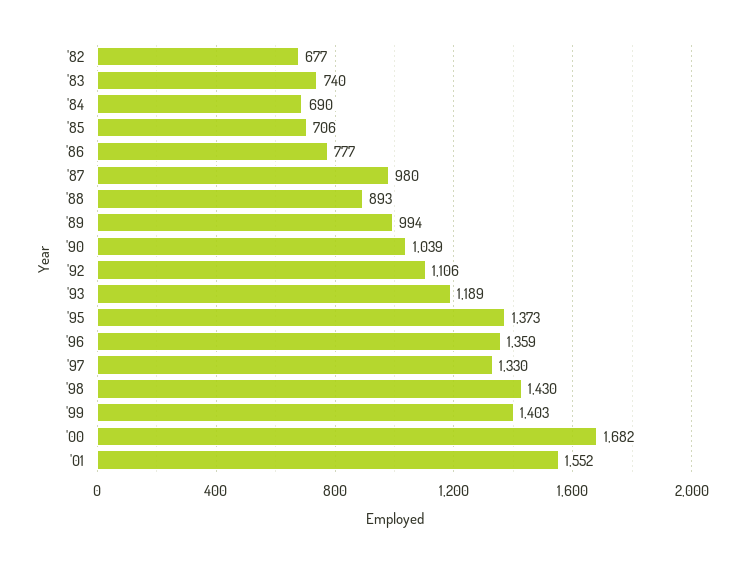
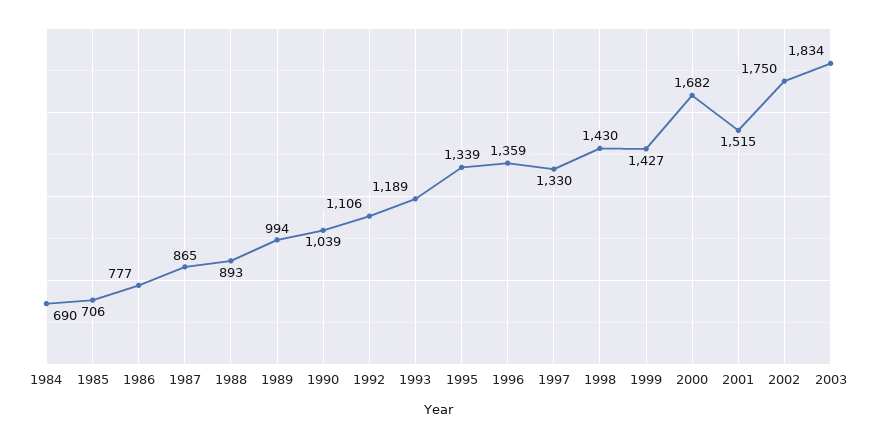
'82: 677 -> none
'83: 740 -> none
'87: 980 -> 865
'95: 1373 -> 1339
'99: 1403 -> 1427
'01: 1552 -> 1515
2002: none -> 1750
2003: none -> 1834

